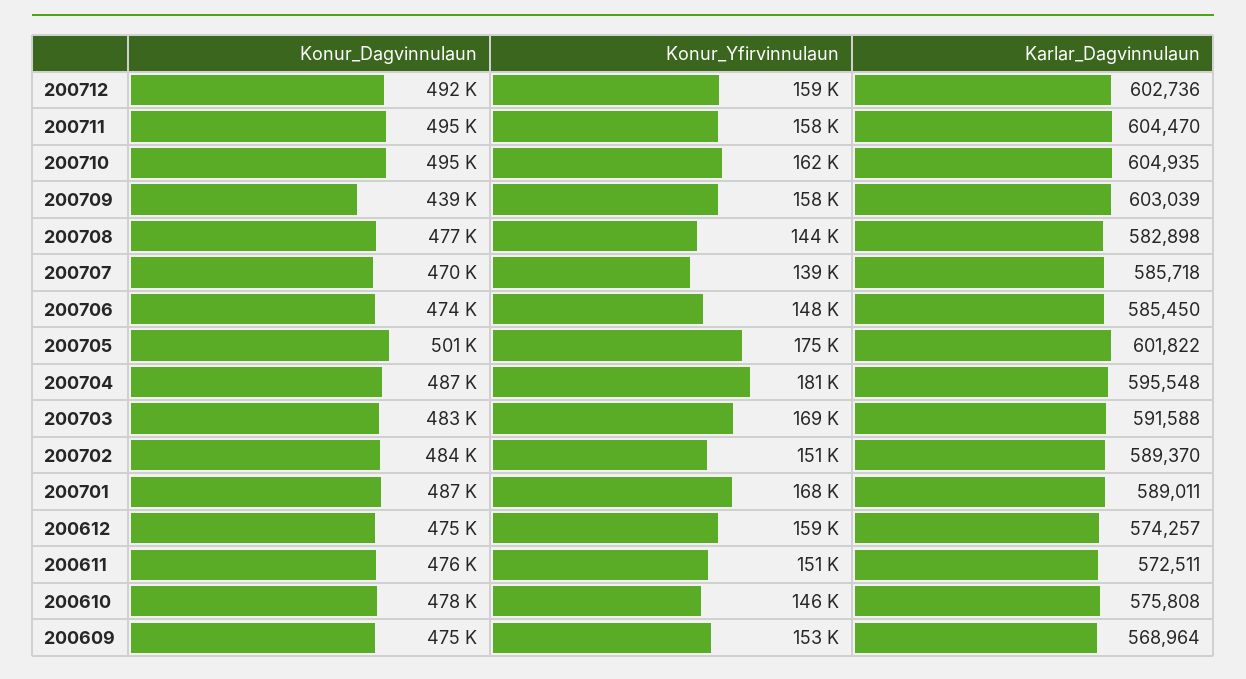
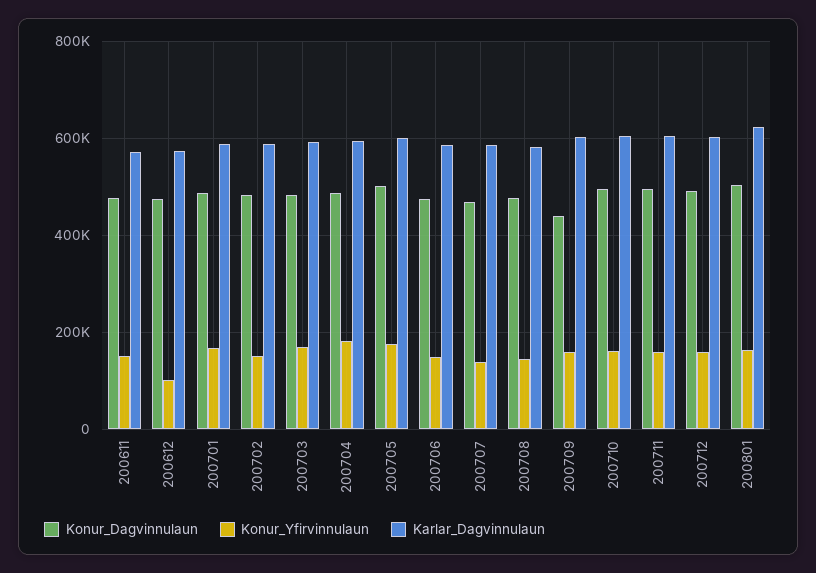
Konur_Yfirvinnulaun, 200612: 159000 -> 100000
Konur_Dagvinnulaun, 200610: 478000 -> none
Konur_Yfirvinnulaun, 200610: 146000 -> none
Karlar_Dagvinnulaun, 200610: 575808 -> none
Konur_Dagvinnulaun, 200609: 475000 -> none
Konur_Yfirvinnulaun, 200609: 153000 -> none
Karlar_Dagvinnulaun, 200609: 568964 -> none
Konur_Dagvinnulaun, 200801: none -> 500000
Konur_Yfirvinnulaun, 200801: none -> 160000
Karlar_Dagvinnulaun, 200801: none -> 620000

